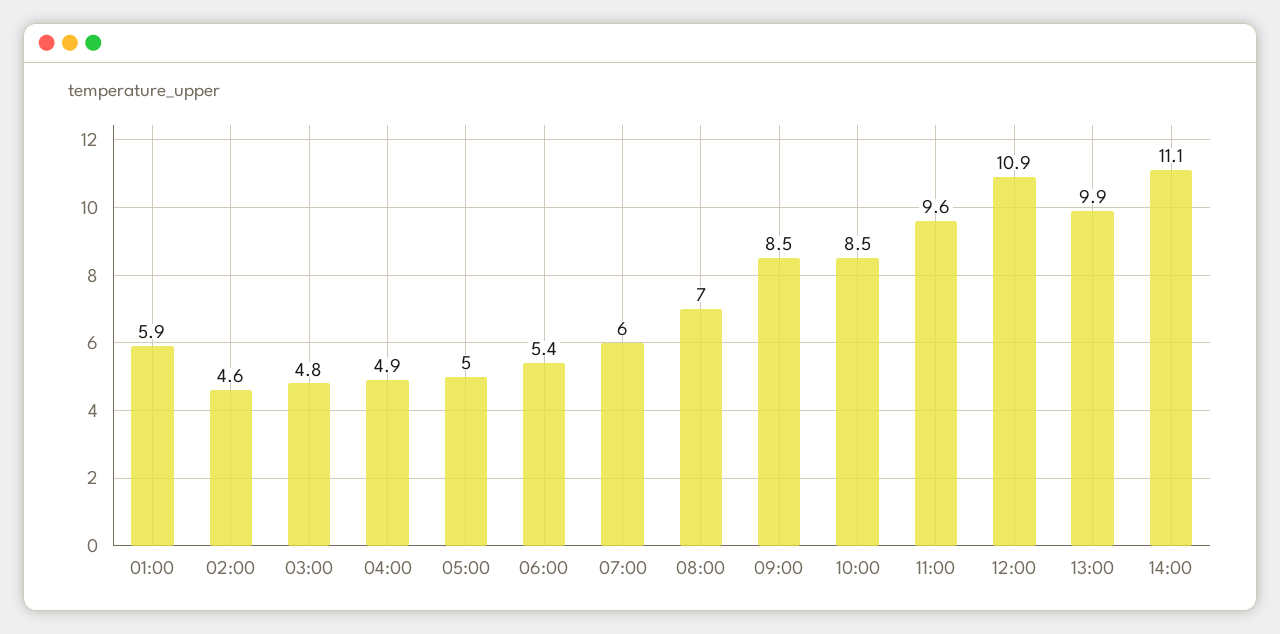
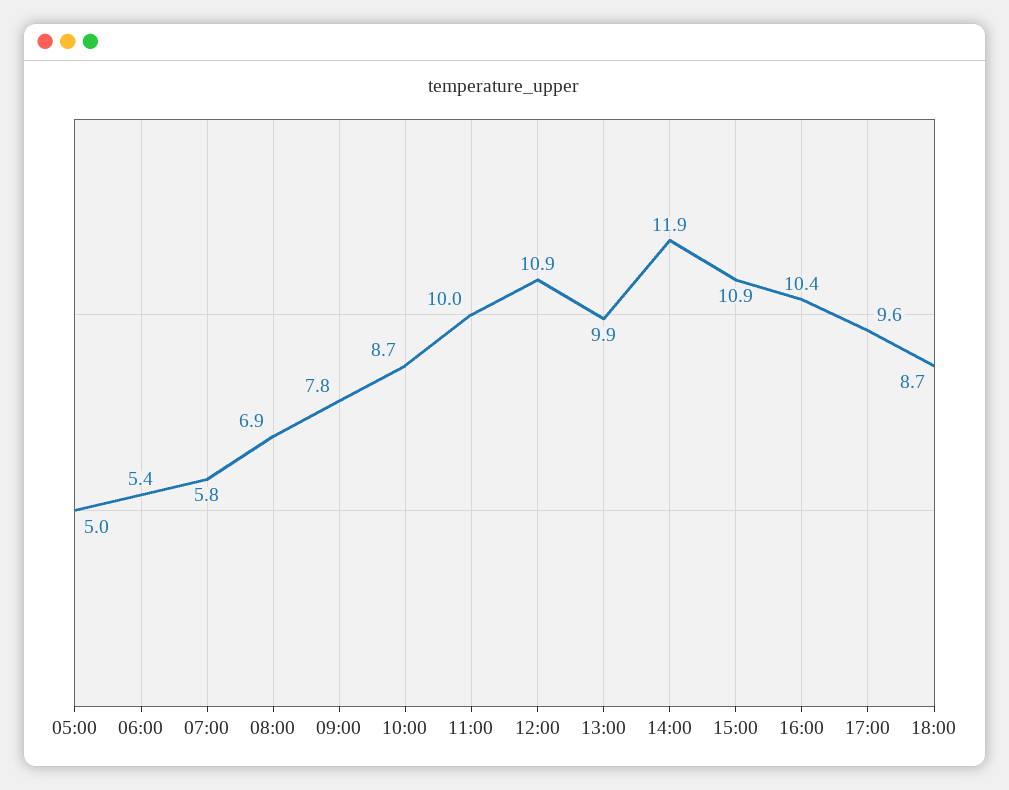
01:00: 5.9 -> none
02:00: 4.6 -> none
03:00: 4.8 -> none
04:00: 4.9 -> none
07:00: 6 -> 5.8
08:00: 7 -> 6.9
09:00: 8.5 -> 7.8
10:00: 8.5 -> 8.7
11:00: 9.6 -> 10
14:00: 11.1 -> 11.9
15:00: none -> 10.9
16:00: none -> 10.4
17:00: none -> 9.6
18:00: none -> 8.7

